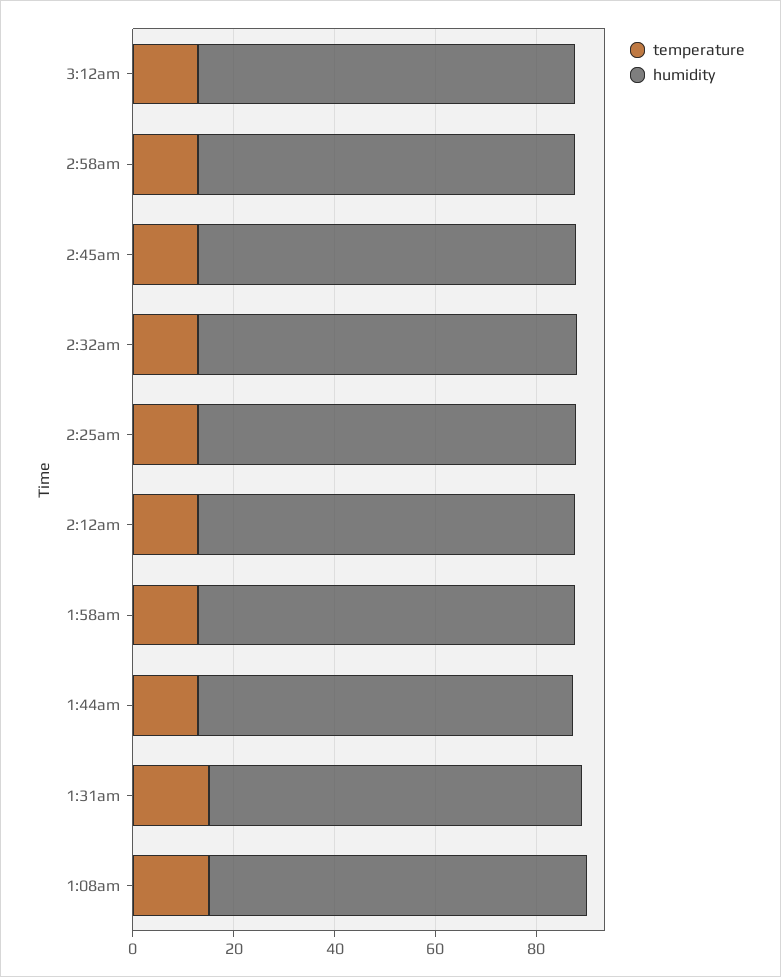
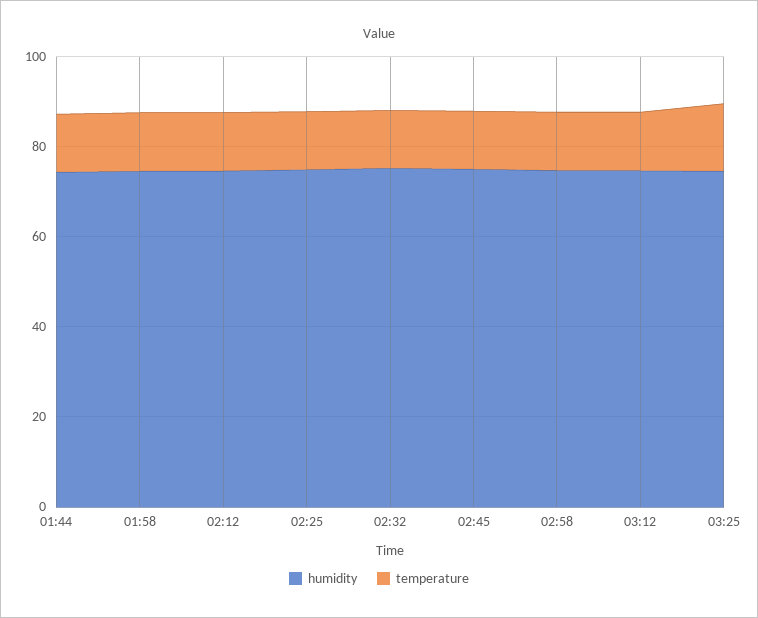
temperature, 1:31am: 15 -> none
humidity, 1:31am: 75 -> none
temperature, 1:08am: 15 -> none
humidity, 1:08am: 75 -> none
humidity, 03:25: none -> 75
temperature, 03:25: none -> 15

